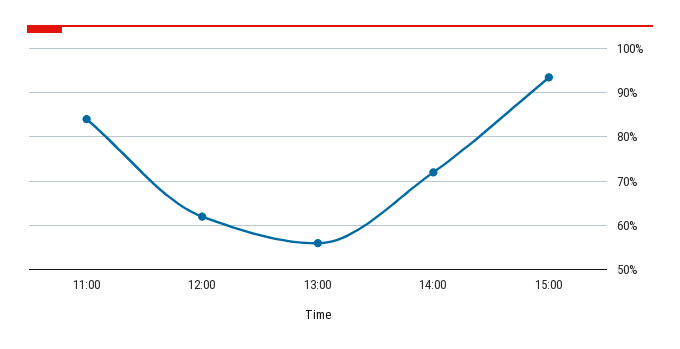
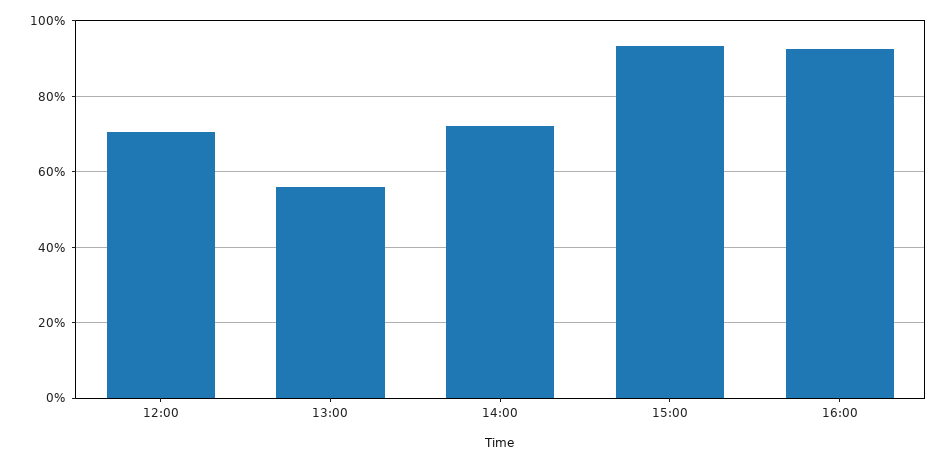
11:00: 84 -> none
12:00: 62 -> 70
16:00: none -> 92

